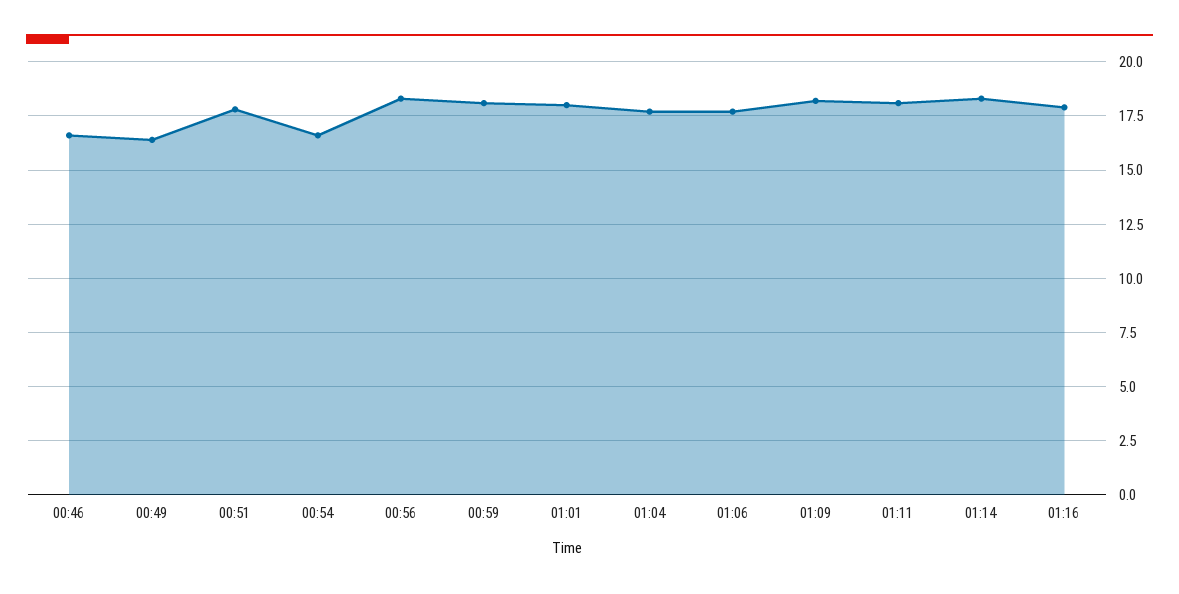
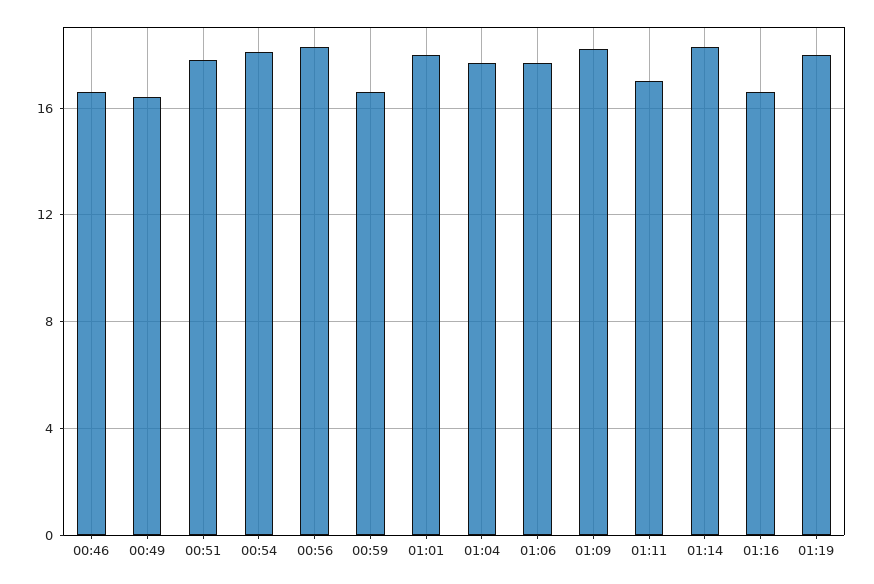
00:54: 16.5 -> 18
00:59: 18 -> 16.5
01:11: 18 -> 17
01:16: 18 -> 16.5
01:19: none -> 18

